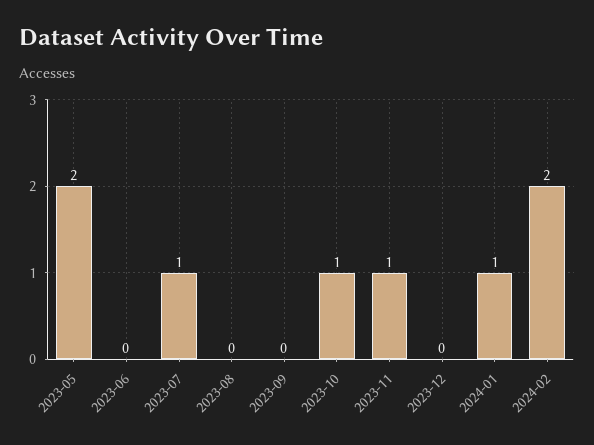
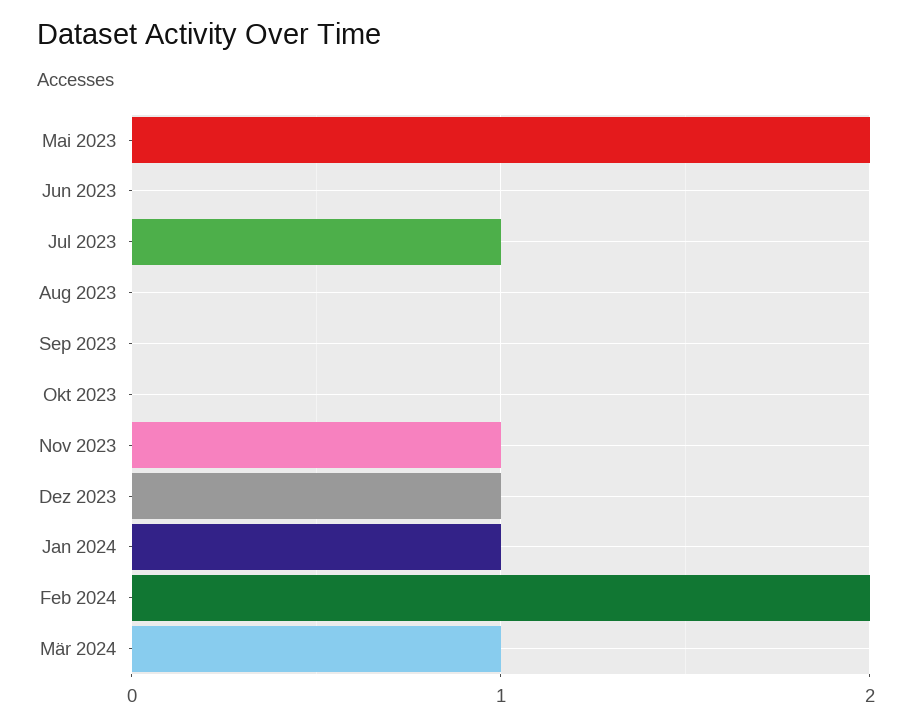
2023-10: 1 -> 0
2023-12: 0 -> 1
Mär 2024: none -> 1

